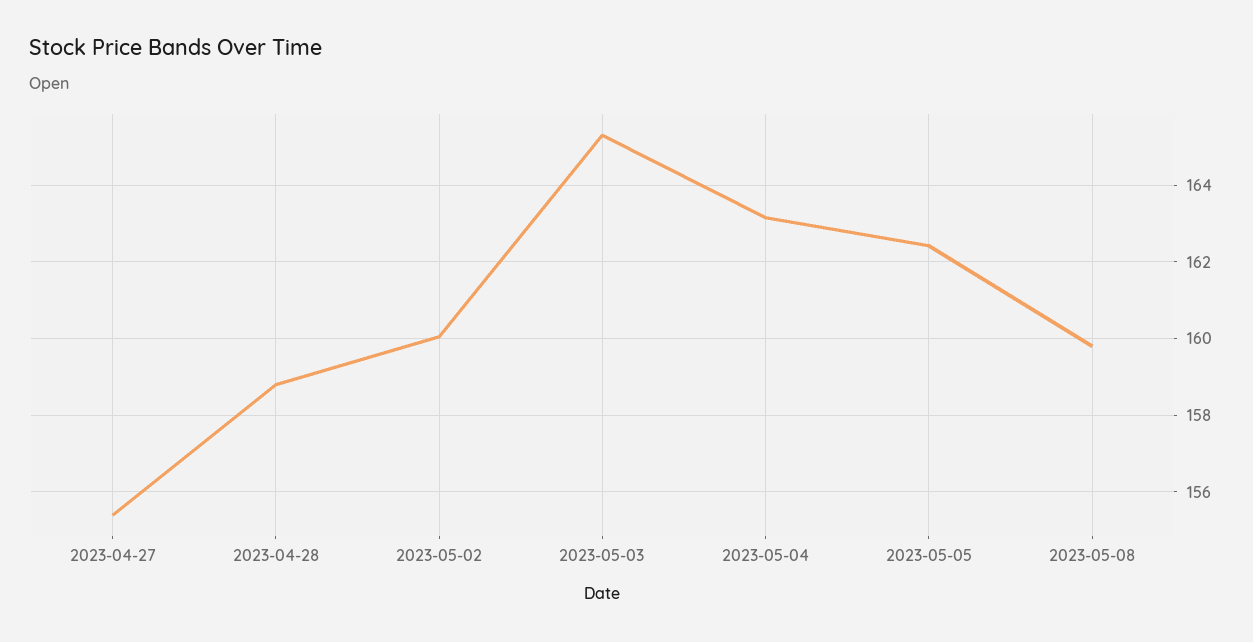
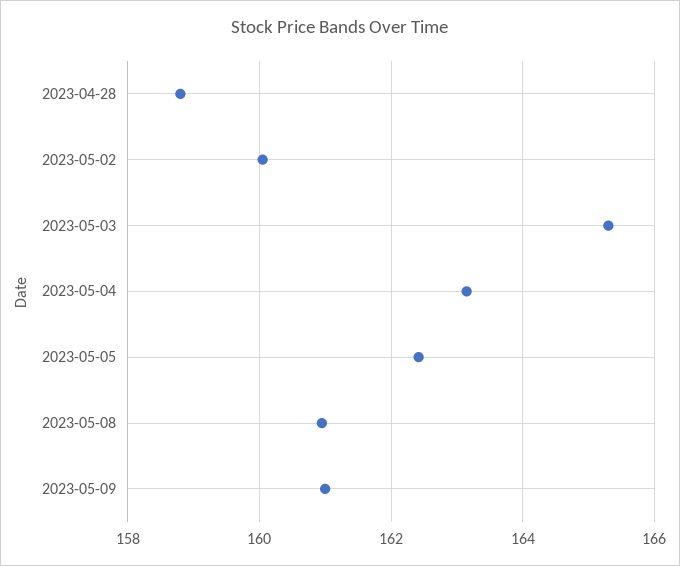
2023-04-27: 155.4 -> none
2023-05-08: 159.8 -> 161
2023-05-09: none -> 161

